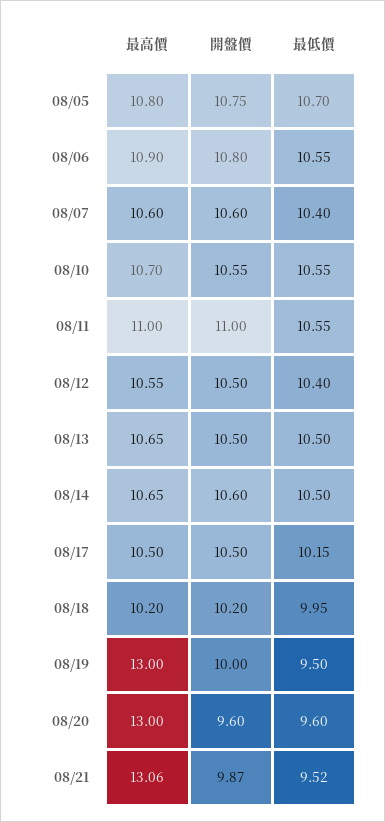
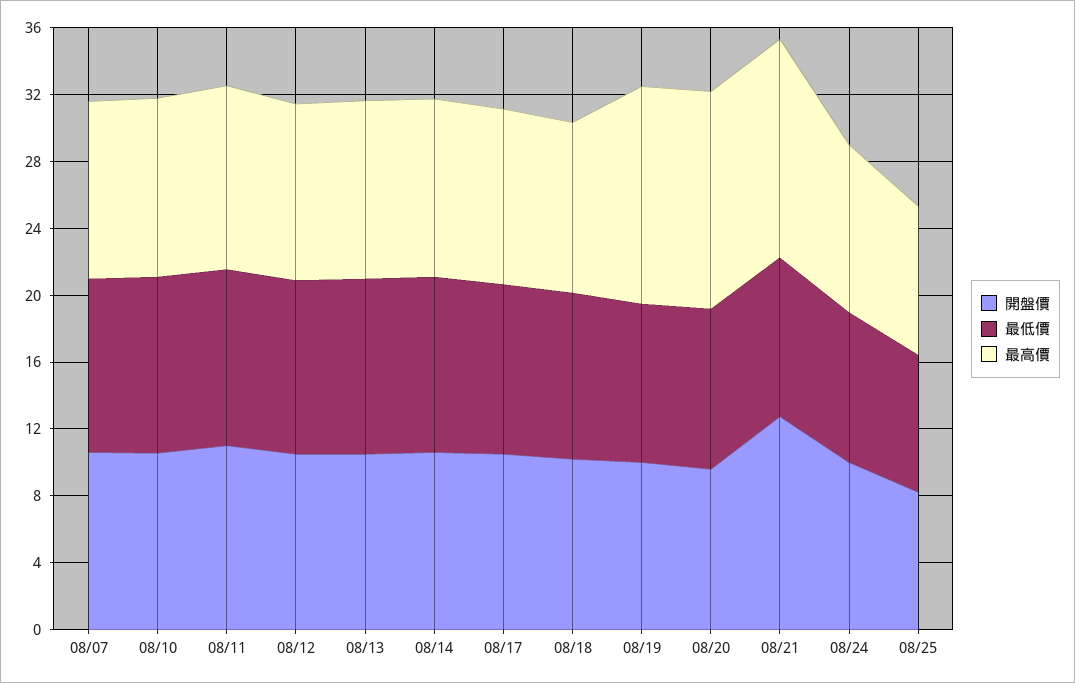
最高價, 08/05: 10.8 -> none
開盤價, 08/05: 10.75 -> none
最低價, 08/05: 10.7 -> none
最高價, 08/06: 10.9 -> none
開盤價, 08/06: 10.8 -> none
最低價, 08/06: 10.55 -> none
開盤價, 08/21: 9.87 -> 13
開盤價, 08/24: none -> 10
最低價, 08/24: none -> 9
最高價, 08/24: none -> 10
開盤價, 08/25: none -> 8
最低價, 08/25: none -> 8
最高價, 08/25: none -> 9

